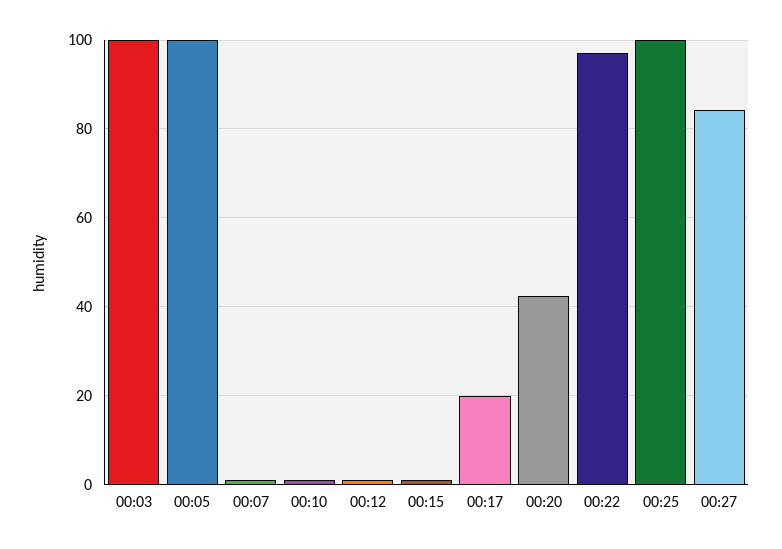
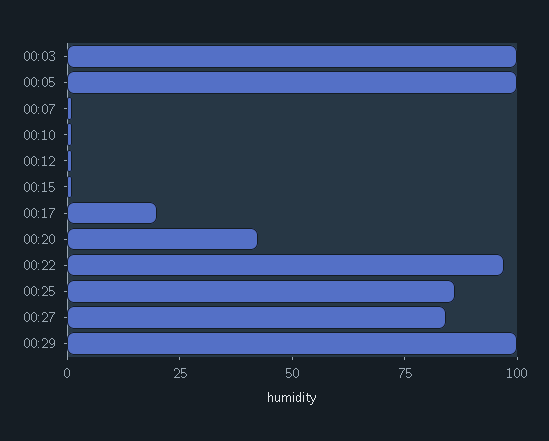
00:25: 100 -> 85
00:29: none -> 100

